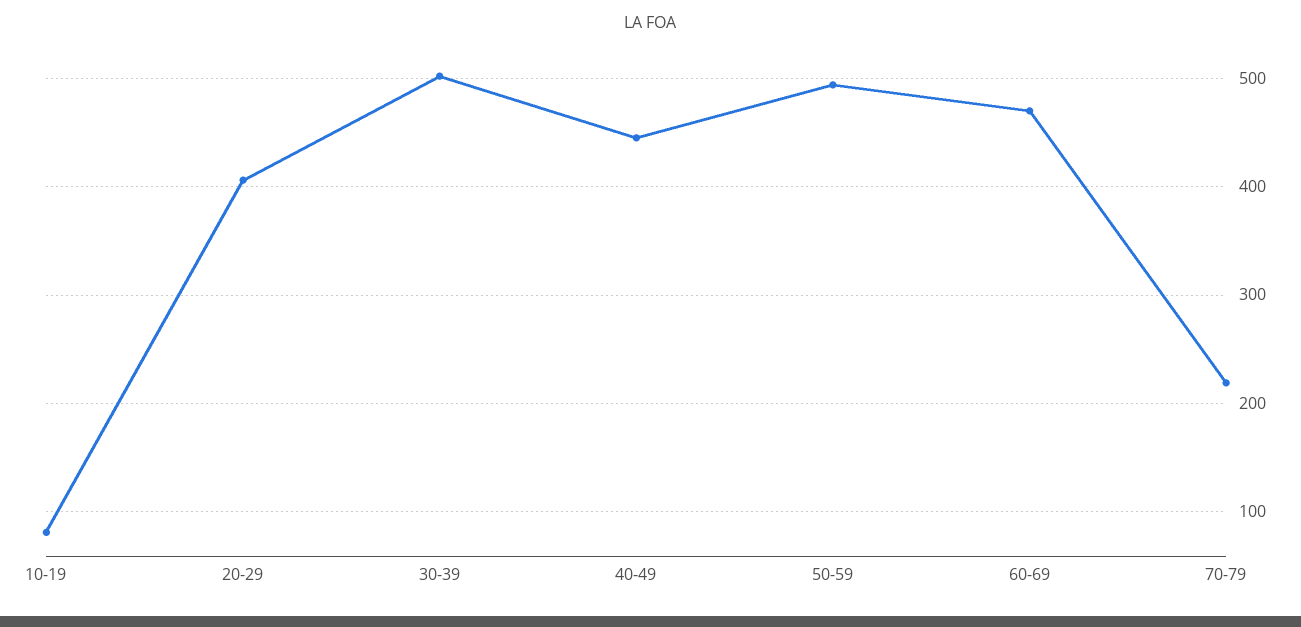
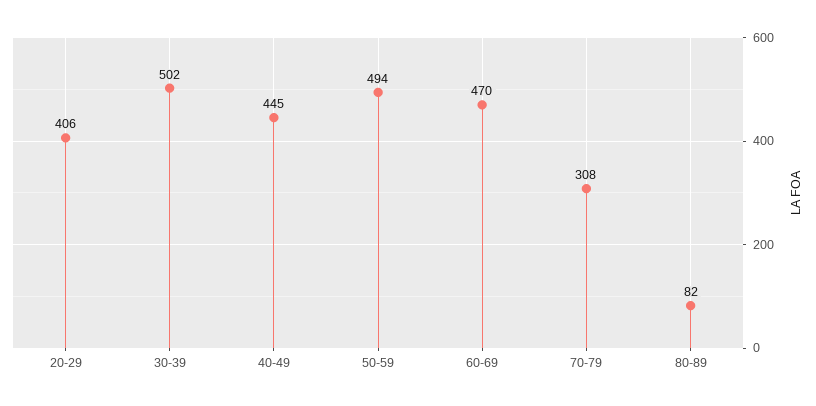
10-19: 80 -> none
70-79: 220 -> 308
80-89: none -> 82

